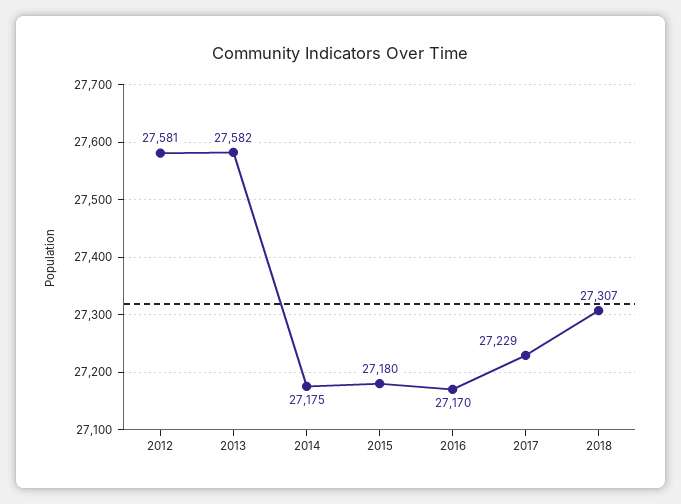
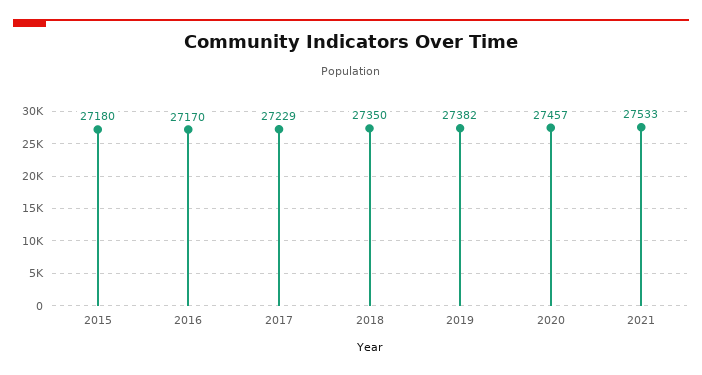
2012: 27581 -> none
2013: 27582 -> none
2014: 27175 -> none
2018: 27307 -> 27350
2019: none -> 27382
2020: none -> 27457
2021: none -> 27533

